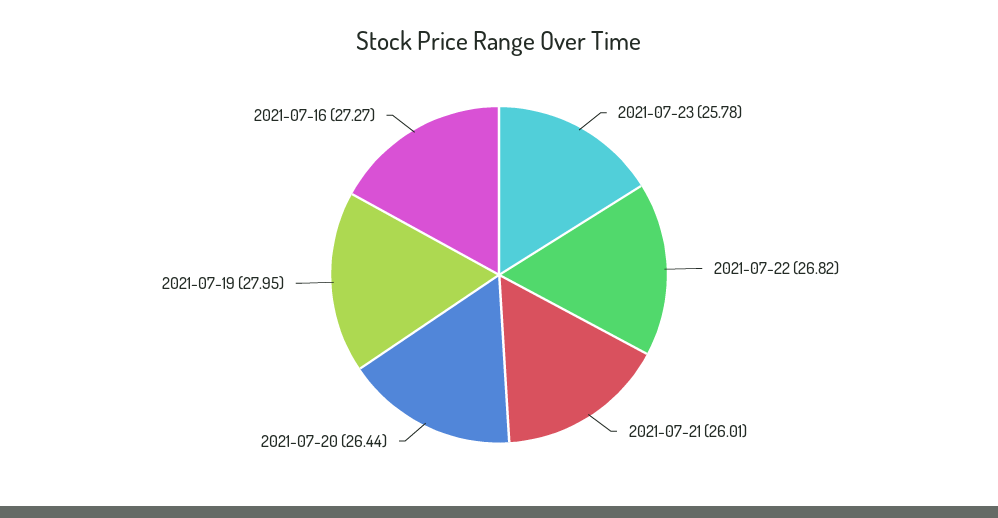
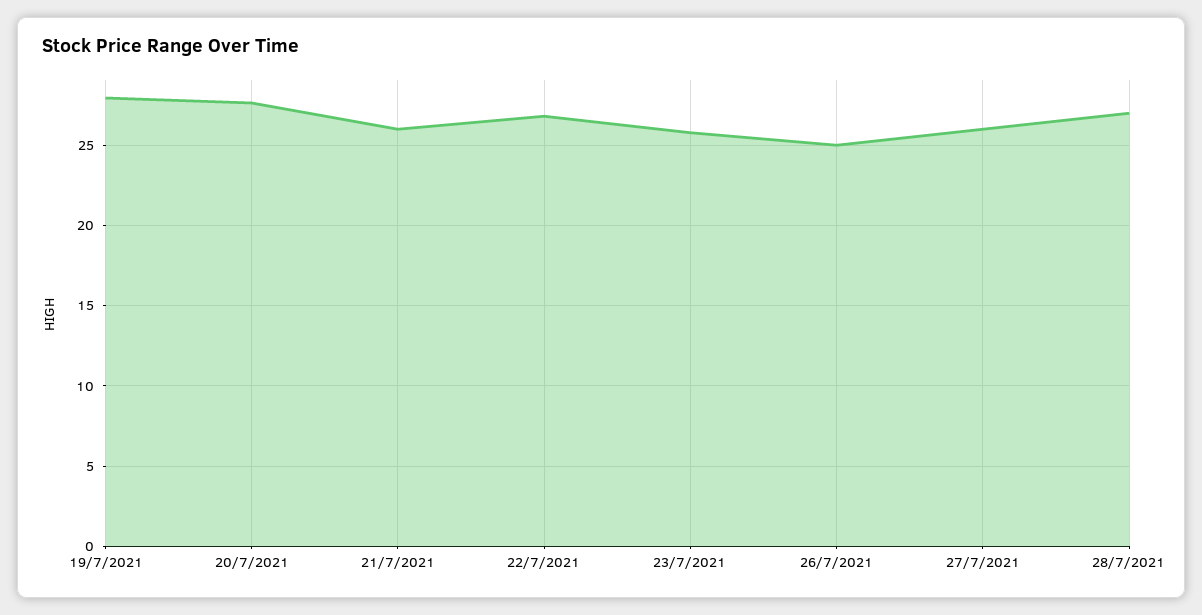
2021-07-20: 26.44 -> 27.5
2021-07-16: 27.27 -> none
26/7/2021: none -> 25
27/7/2021: none -> 26
28/7/2021: none -> 27

